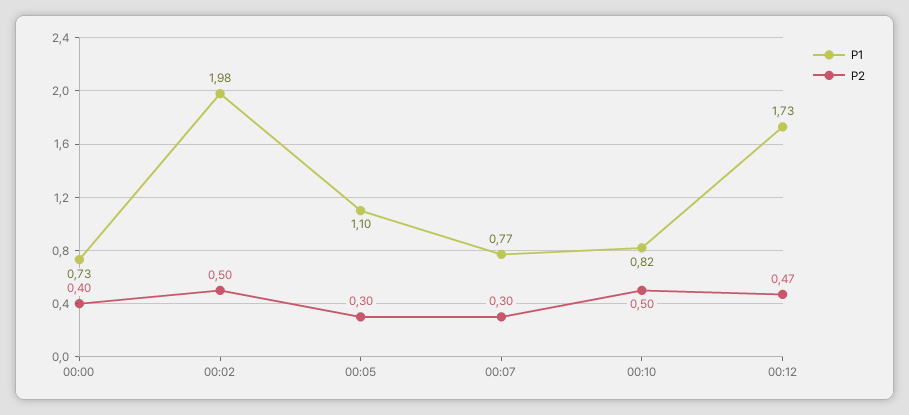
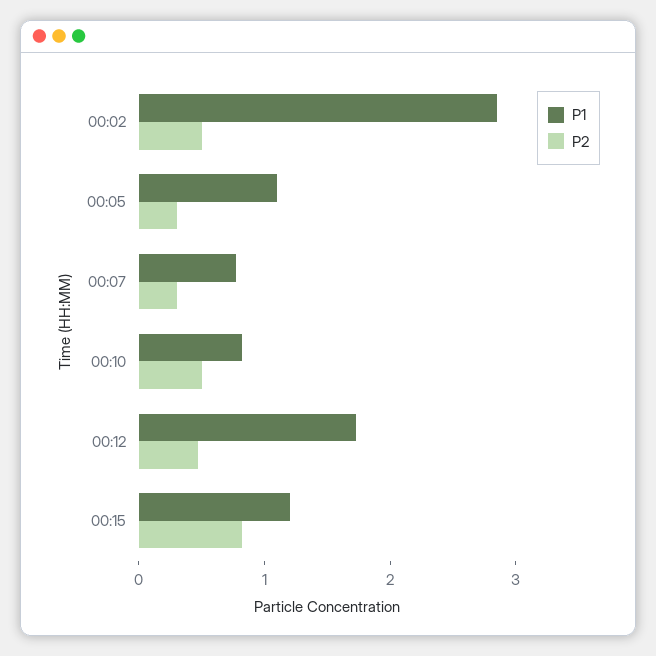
P1, 00:00: 0.73 -> none
P2, 00:00: 0.4 -> none
P1, 00:02: 1.98 -> 2.8
P1, 00:15: none -> 1.2
P2, 00:15: none -> 0.8

